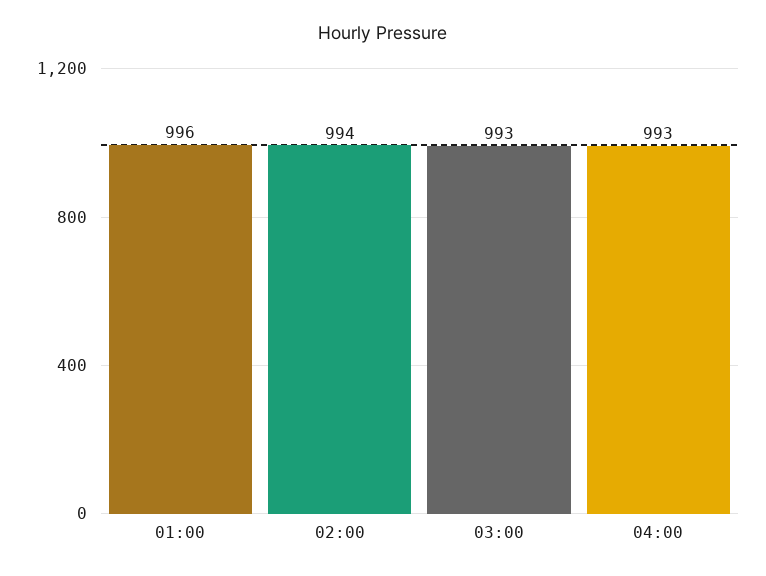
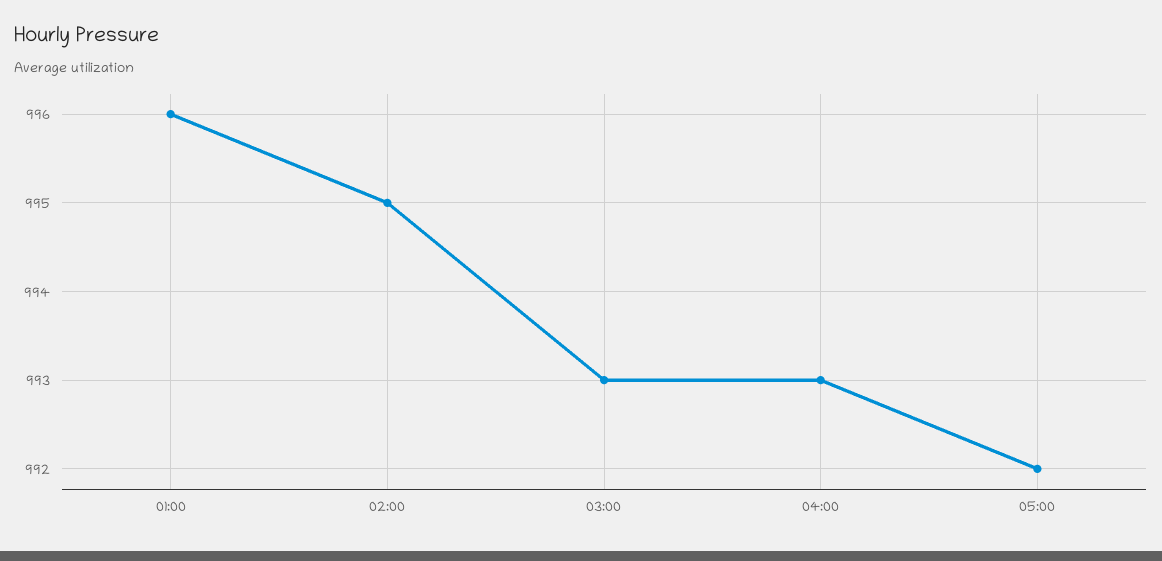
02:00: 994 -> 995
05:00: none -> 992

